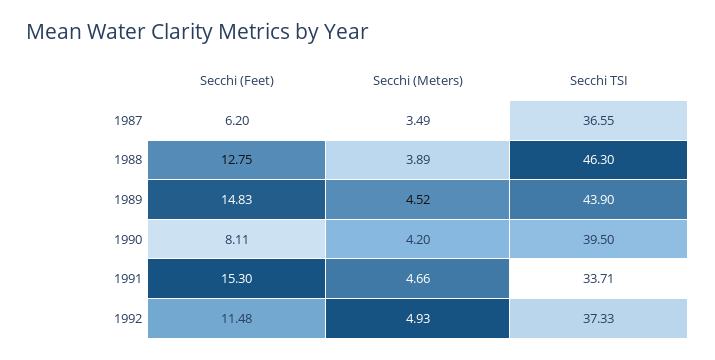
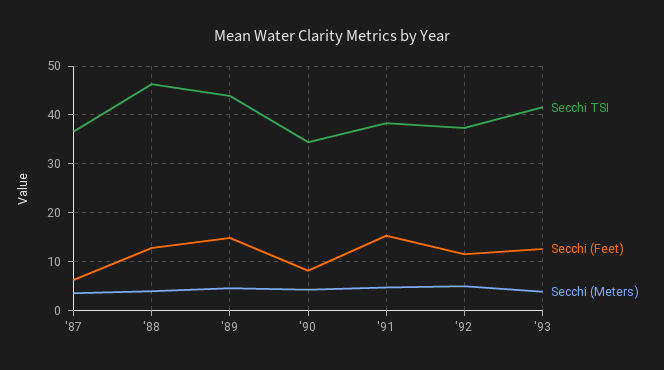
Secchi TSI, 1990: 39.5 -> 34
Secchi TSI, 1991: 33.71 -> 38
Secchi TSI, '93: none -> 42
Secchi (Feet), '93: none -> 12
Secchi (Meters), '93: none -> 4

